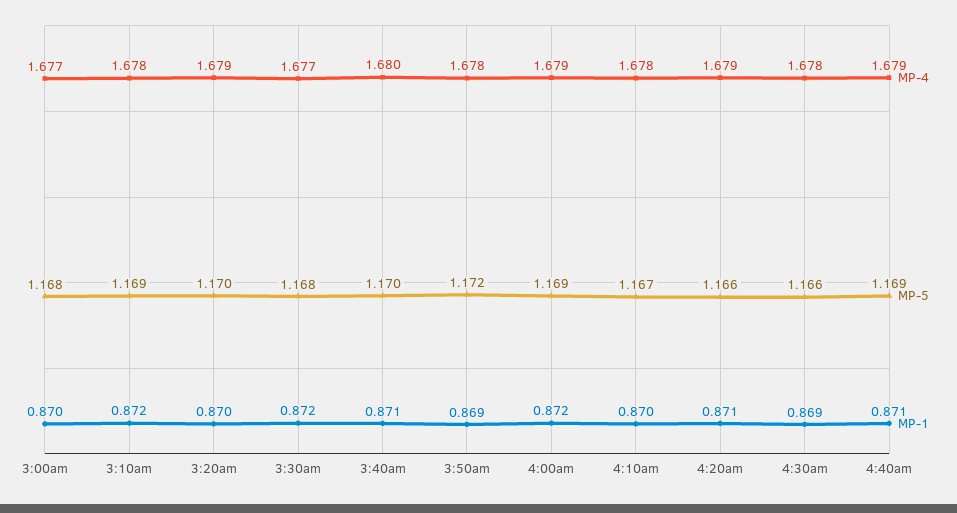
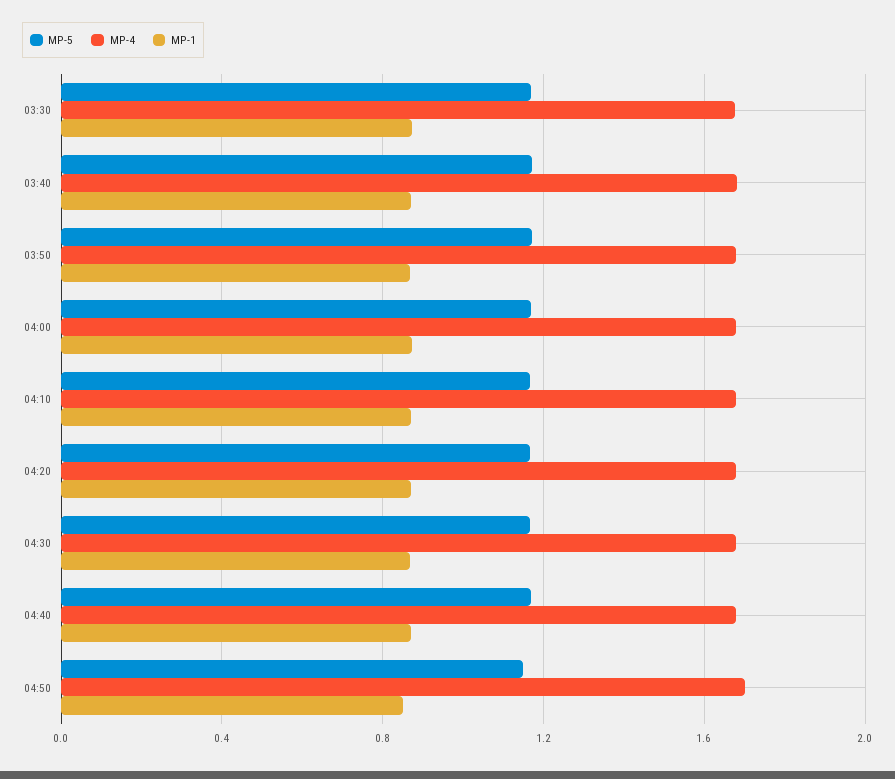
MP-4, 3:00am: 1.677 -> none
MP-5, 3:00am: 1.168 -> none
MP-1, 3:00am: 0.87 -> none
MP-4, 3:10am: 1.678 -> none
MP-5, 3:10am: 1.169 -> none
MP-1, 3:10am: 0.872 -> none
MP-4, 3:20am: 1.679 -> none
MP-5, 3:20am: 1.17 -> none
MP-1, 3:20am: 0.87 -> none
MP-5, 04:50: none -> 1.15
MP-4, 04:50: none -> 1.7
MP-1, 04:50: none -> 0.85

